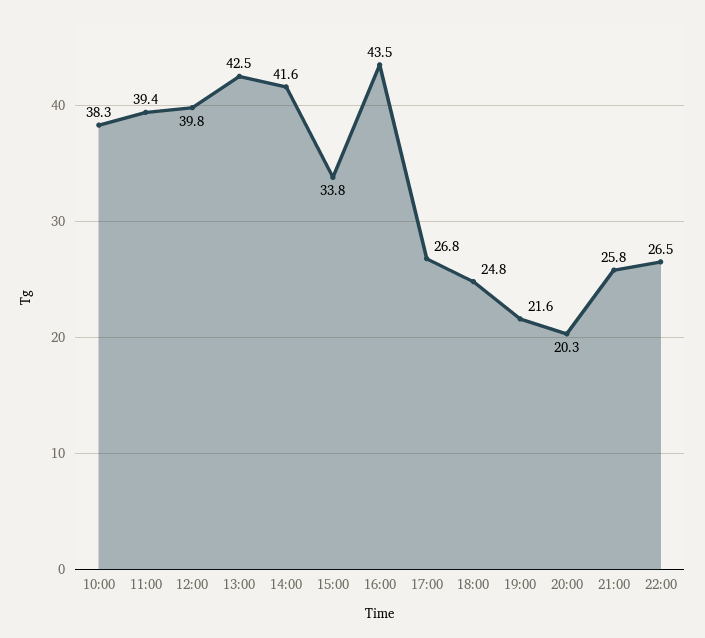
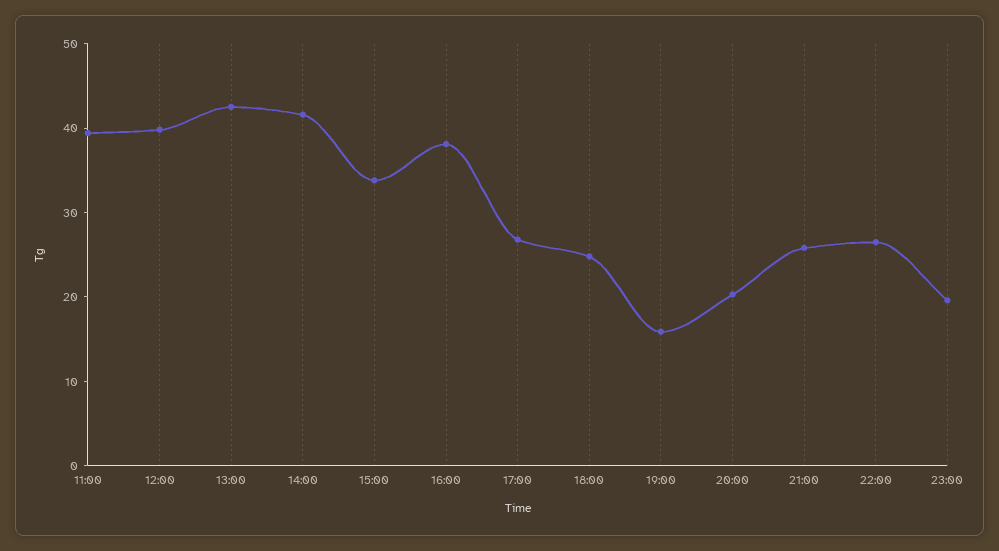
10:00: 38.3 -> none
16:00: 43.5 -> 38
19:00: 21.6 -> 16
23:00: none -> 20

